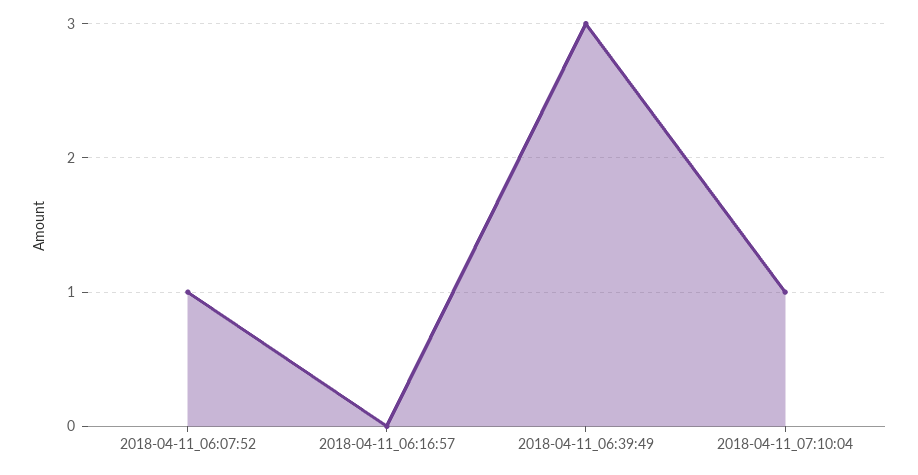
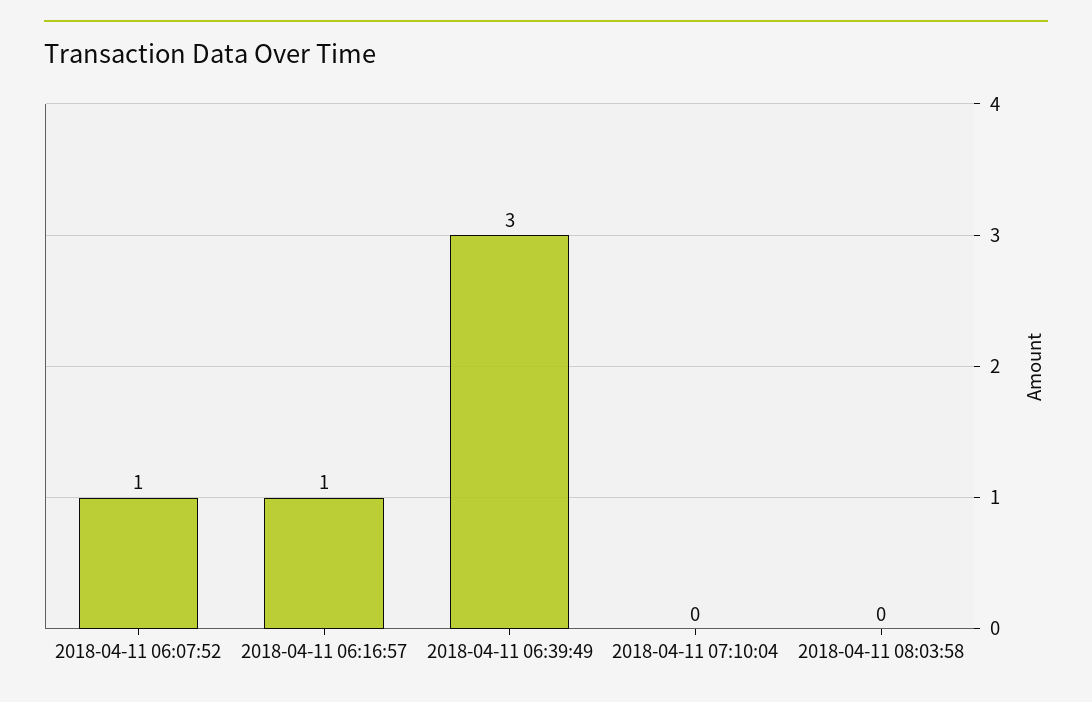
2018-04-11_06:16:57: 0 -> 1
2018-04-11_07:10:04: 1 -> 0
2018-04-11 08:03:58: none -> 0

